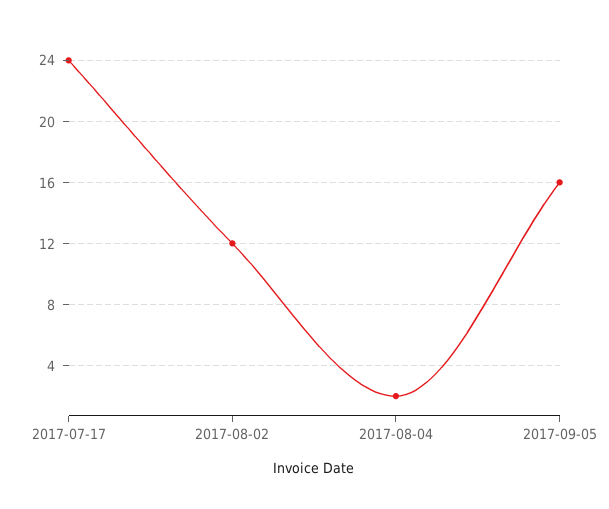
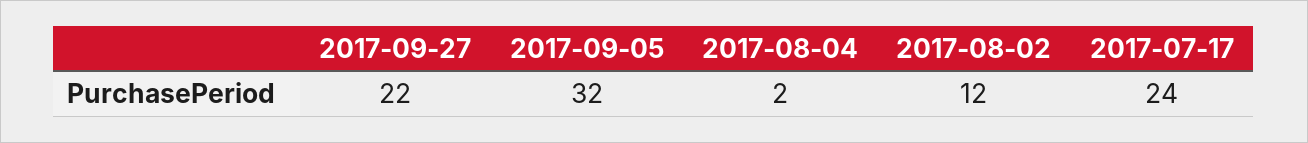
2017-09-05: 16 -> 32
2017-09-27: none -> 22

